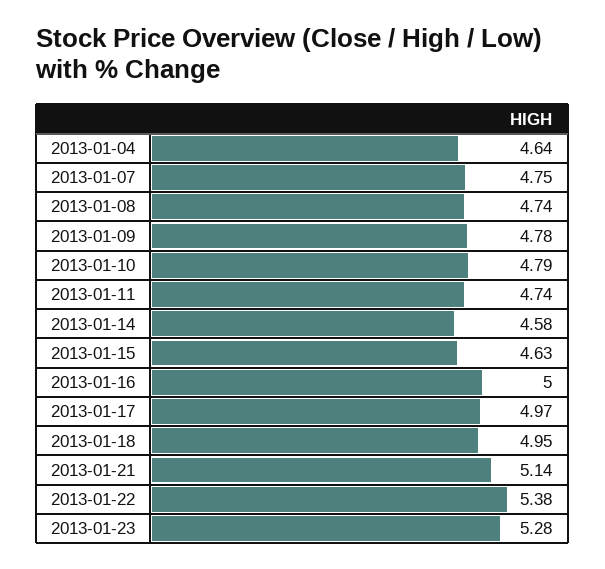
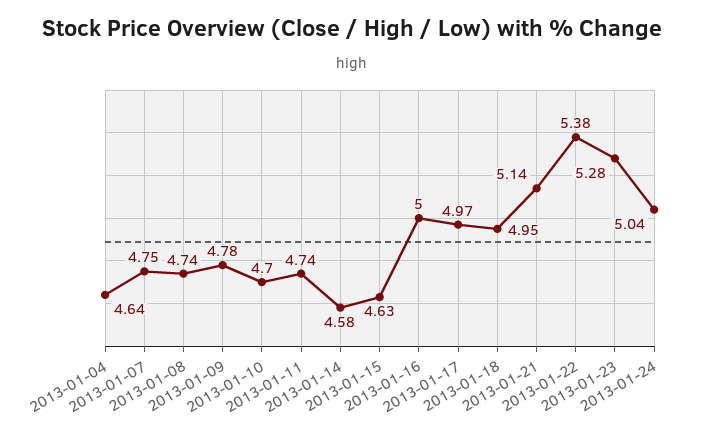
2013-01-10: 4.79 -> 4.7
2013-01-24: none -> 5.04

